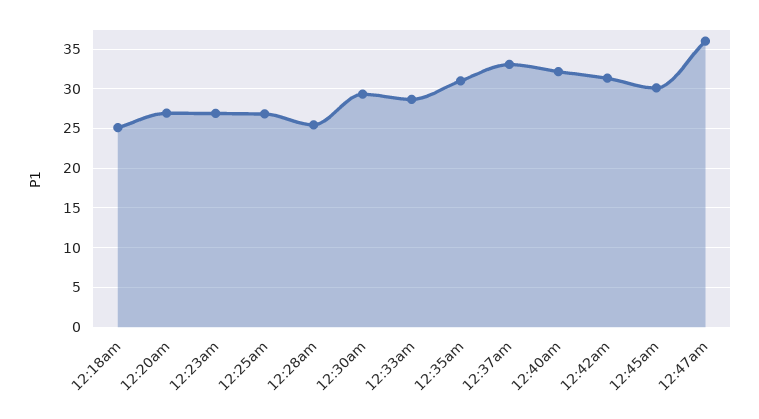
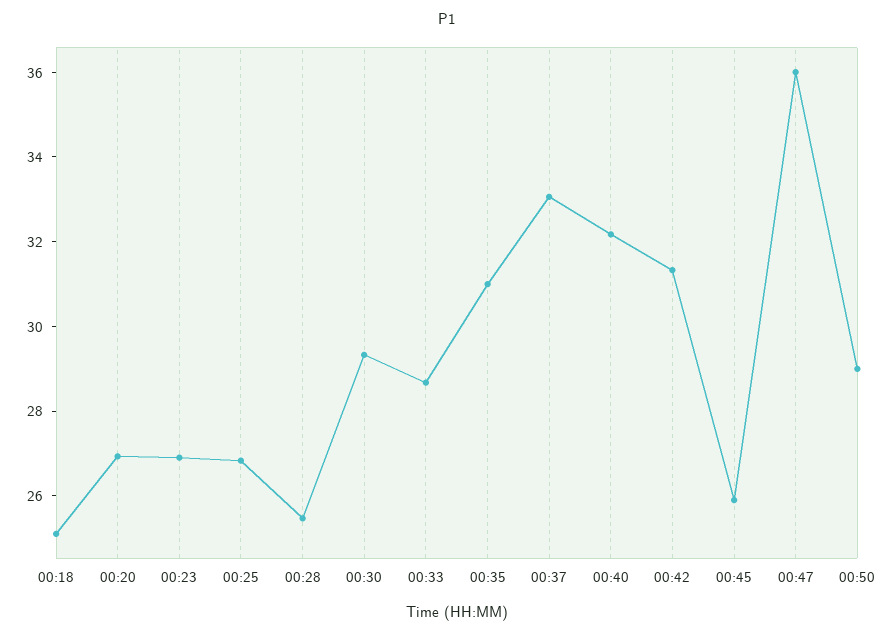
12:45am: 30 -> 26
00:50: none -> 29

